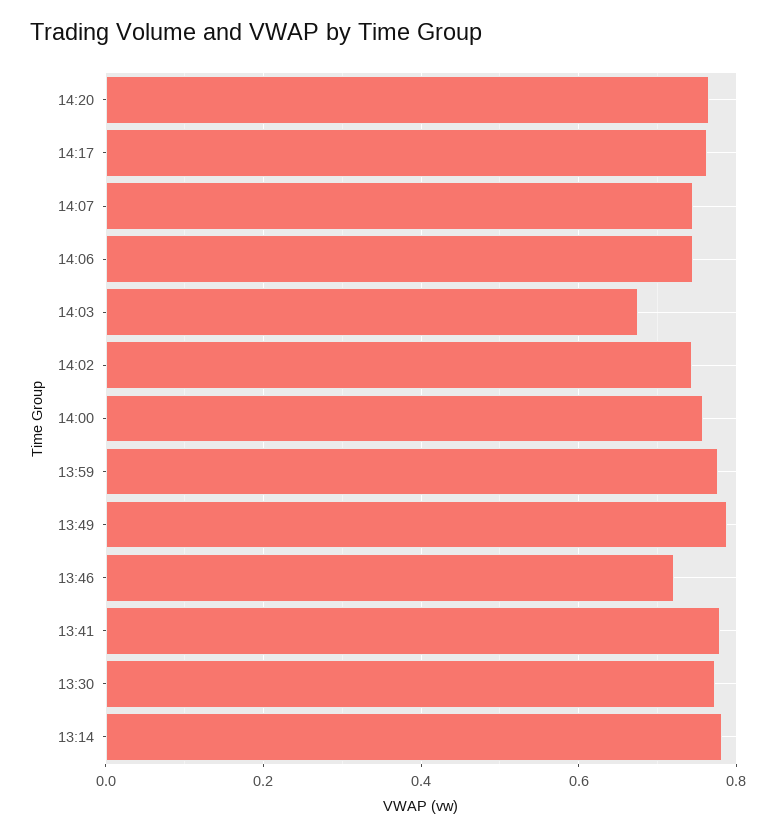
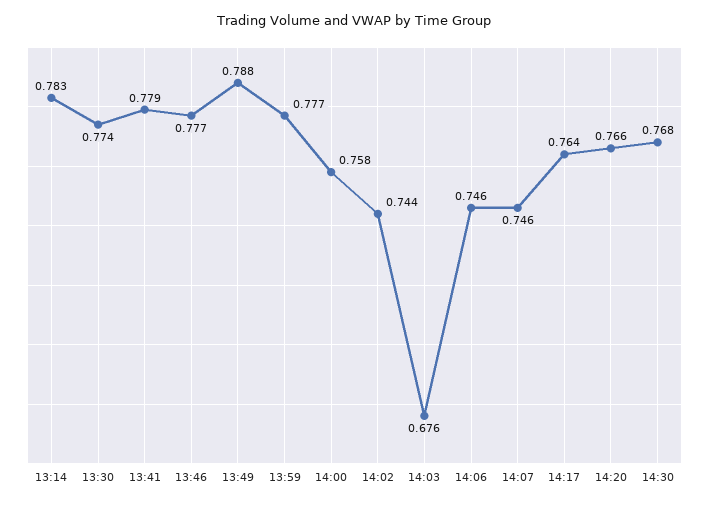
13:46: 0.72 -> 0.777
14:30: none -> 0.768

